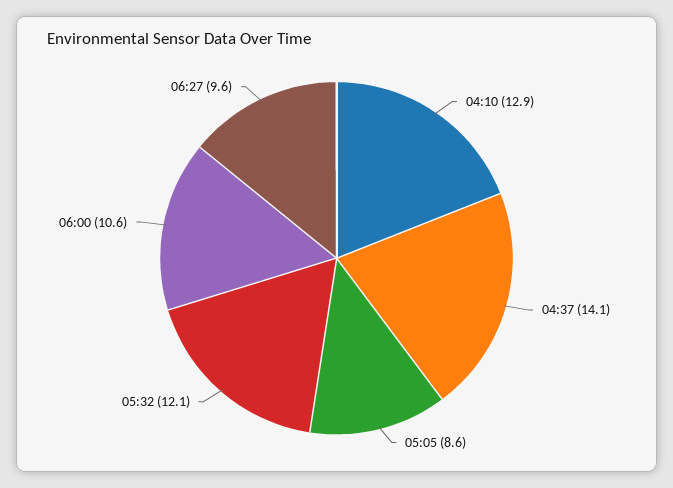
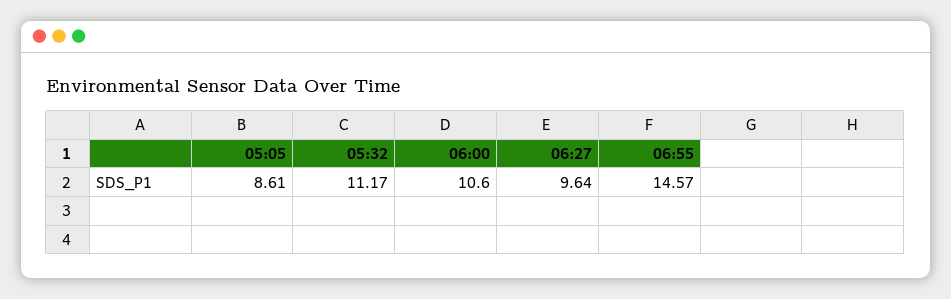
04:10: 12.9 -> none
04:37: 14.1 -> none
05:32: 12.1 -> 11.17
06:55: none -> 14.57

